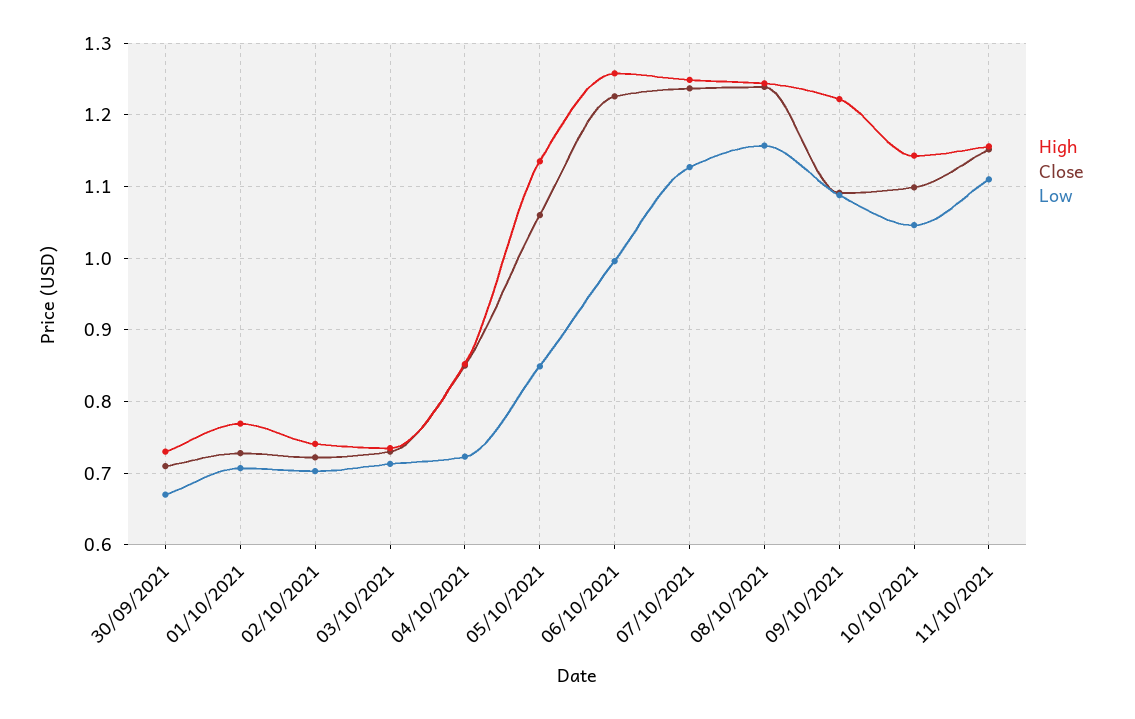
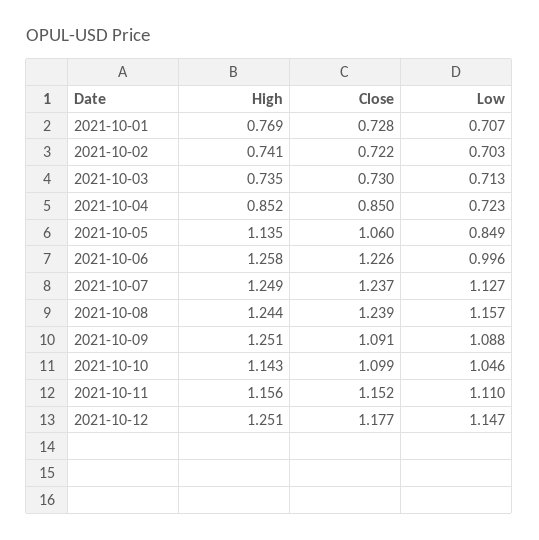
High, 30/09/2021: 0.73 -> none
Close, 30/09/2021: 0.71 -> none
Low, 30/09/2021: 0.67 -> none
High, 09/10/2021: 1.22 -> 1.251
High, 2021-10-12: none -> 1.251
Close, 2021-10-12: none -> 1.177
Low, 2021-10-12: none -> 1.147

